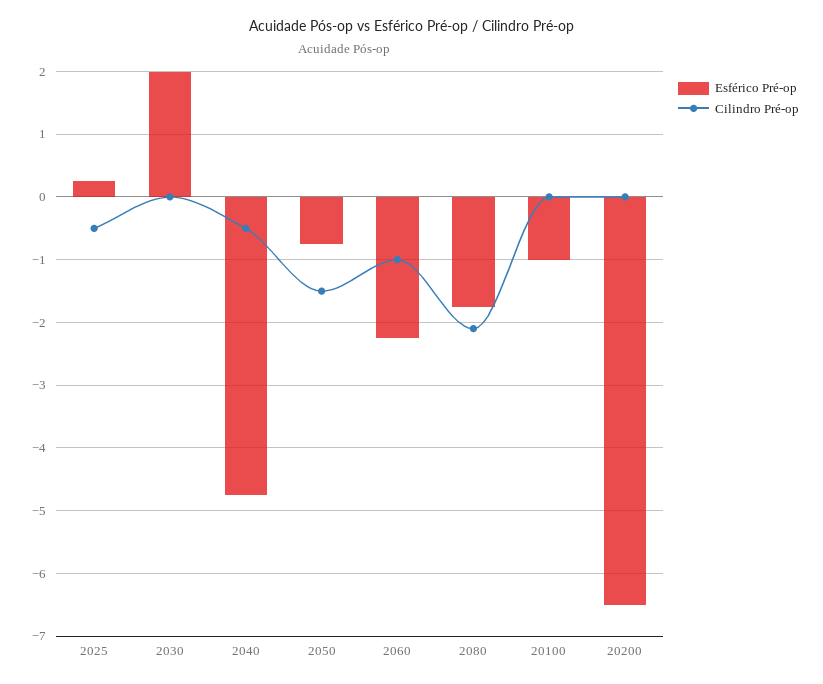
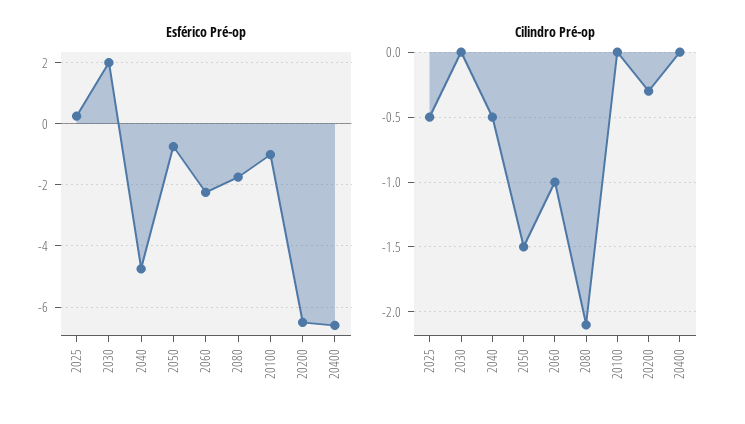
Cilindro Pré-op, 20200: 0 -> -0.3
Esférico Pré-op, 20400: none -> -6.6
Cilindro Pré-op, 20400: none -> 0

